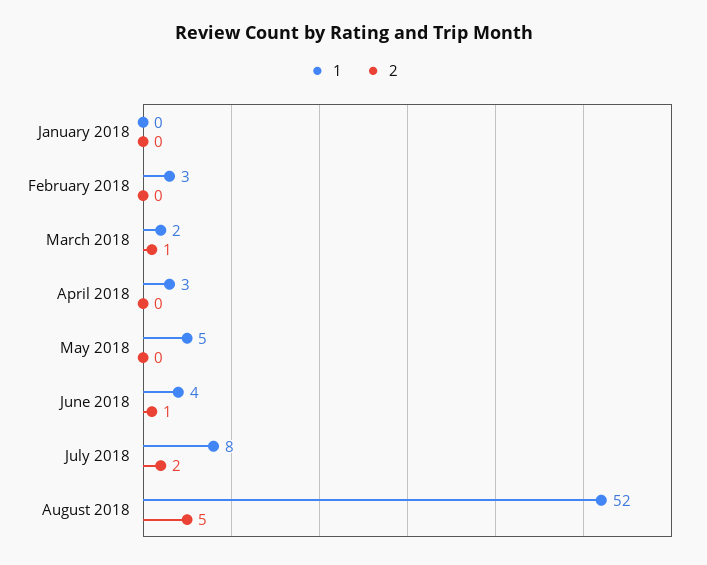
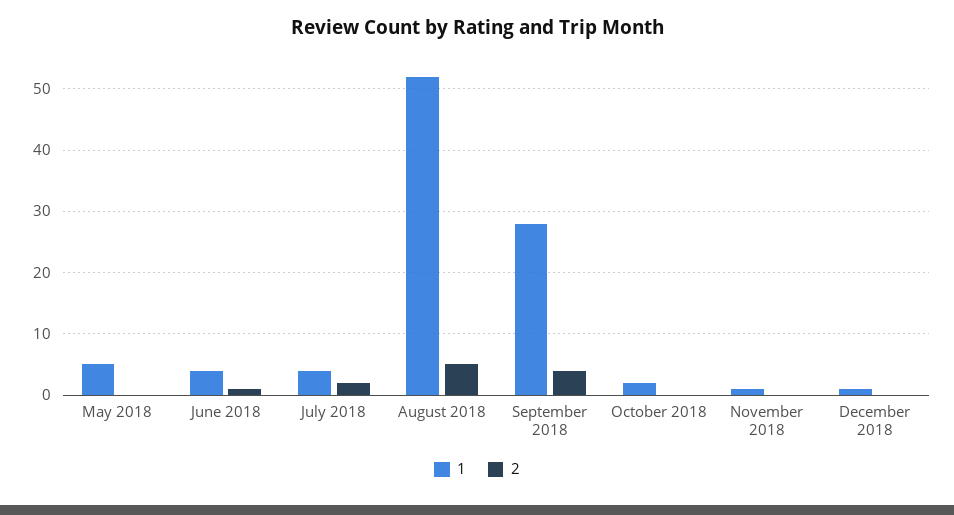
1, January 2018: 0 -> none
2, January 2018: 0 -> none
1, February 2018: 3 -> none
2, February 2018: 0 -> none
1, March 2018: 2 -> none
2, March 2018: 1 -> none
1, April 2018: 3 -> none
2, April 2018: 0 -> none
1, July 2018: 8 -> 4
1, September 2018: none -> 28
2, September 2018: none -> 4
1, October 2018: none -> 2
2, October 2018: none -> 0
1, November 2018: none -> 1
2, November 2018: none -> 0
1, December 2018: none -> 1
2, December 2018: none -> 0

